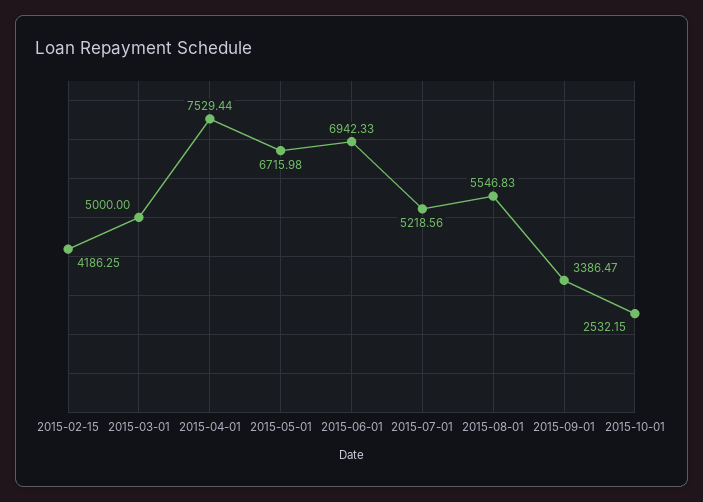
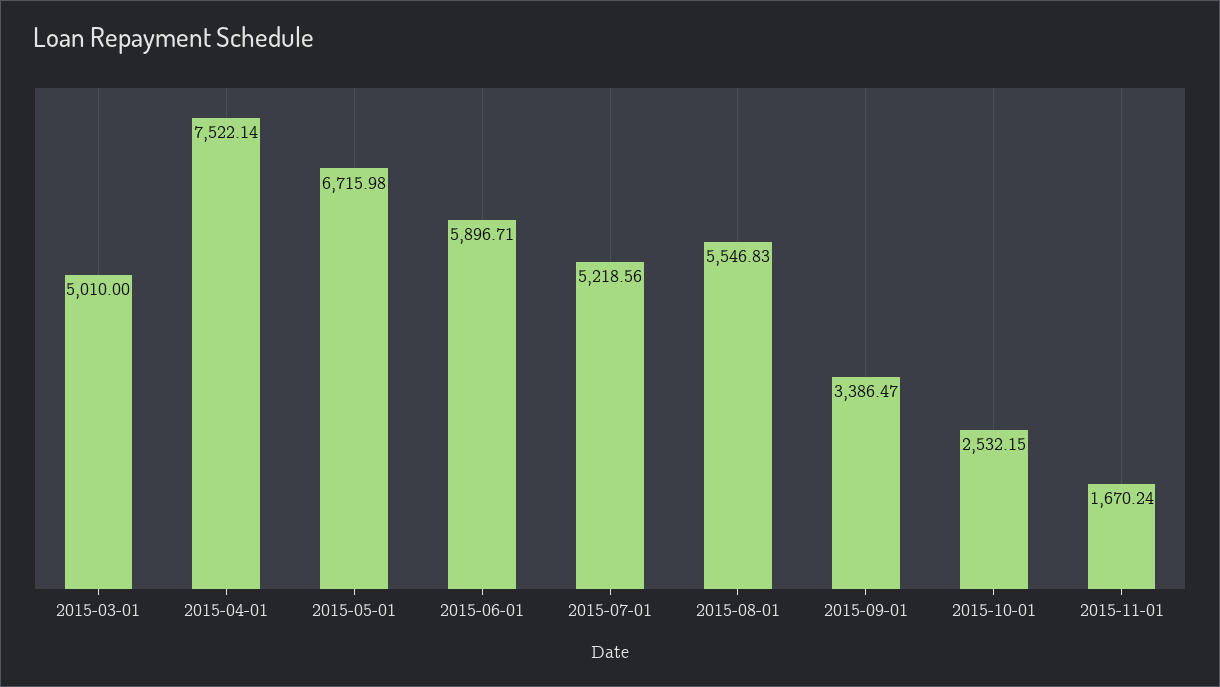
2015-02-15: 4186.25 -> none
2015-03-01: 5000 -> 5010
2015-04-01: 7529.44 -> 7522.14
2015-06-01: 6942.33 -> 5896.71
2015-11-01: none -> 1670.24

